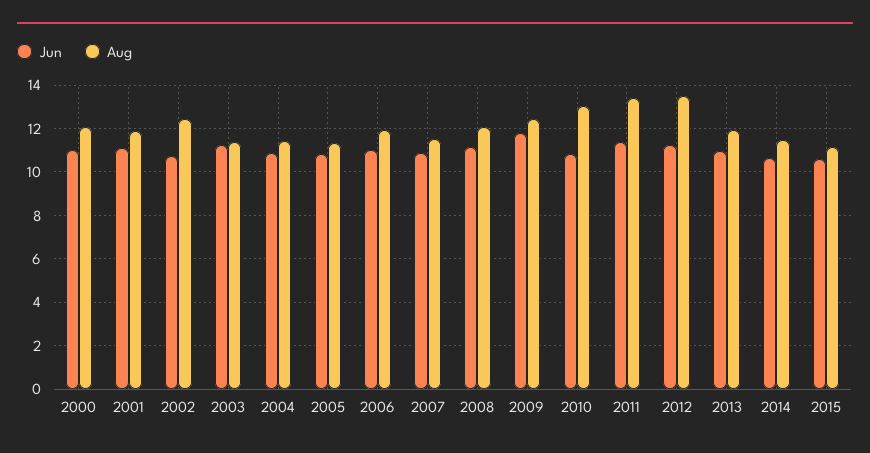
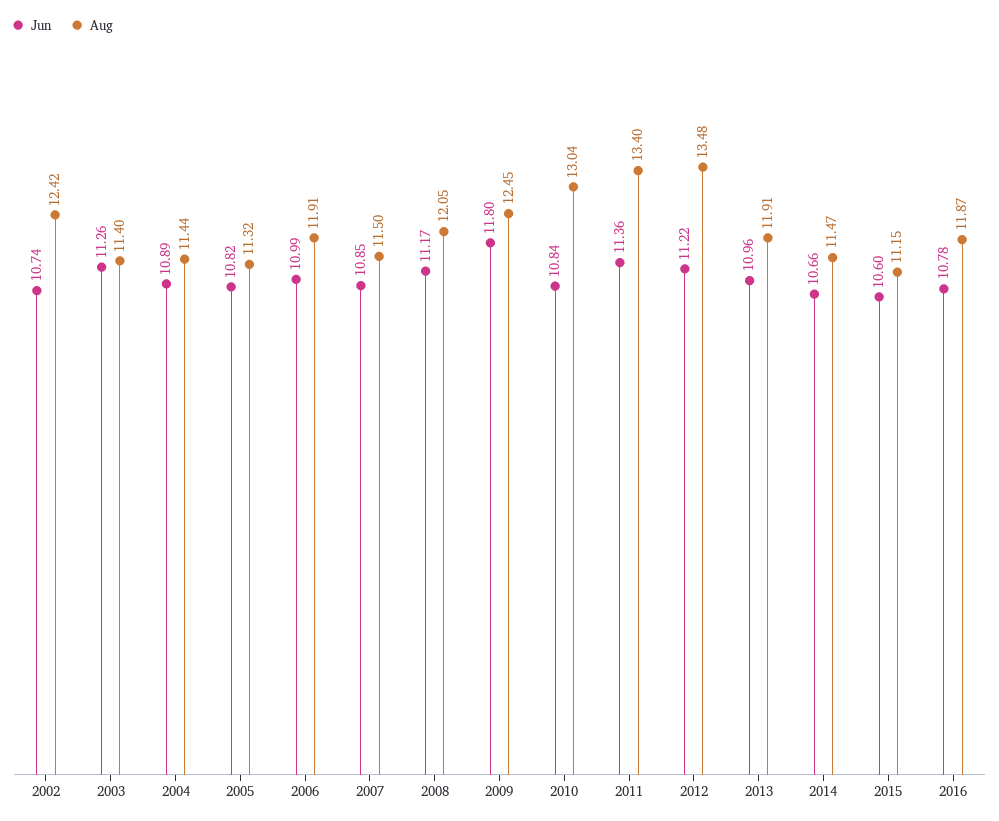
Jun, 2000: 11 -> none
Aug, 2000: 12 -> none
Jun, 2001: 11 -> none
Aug, 2001: 12 -> none
Jun, 2016: none -> 10.78
Aug, 2016: none -> 11.87

